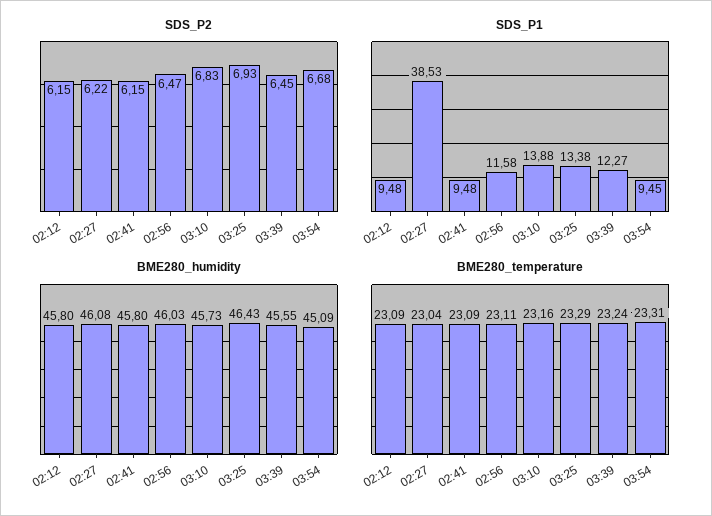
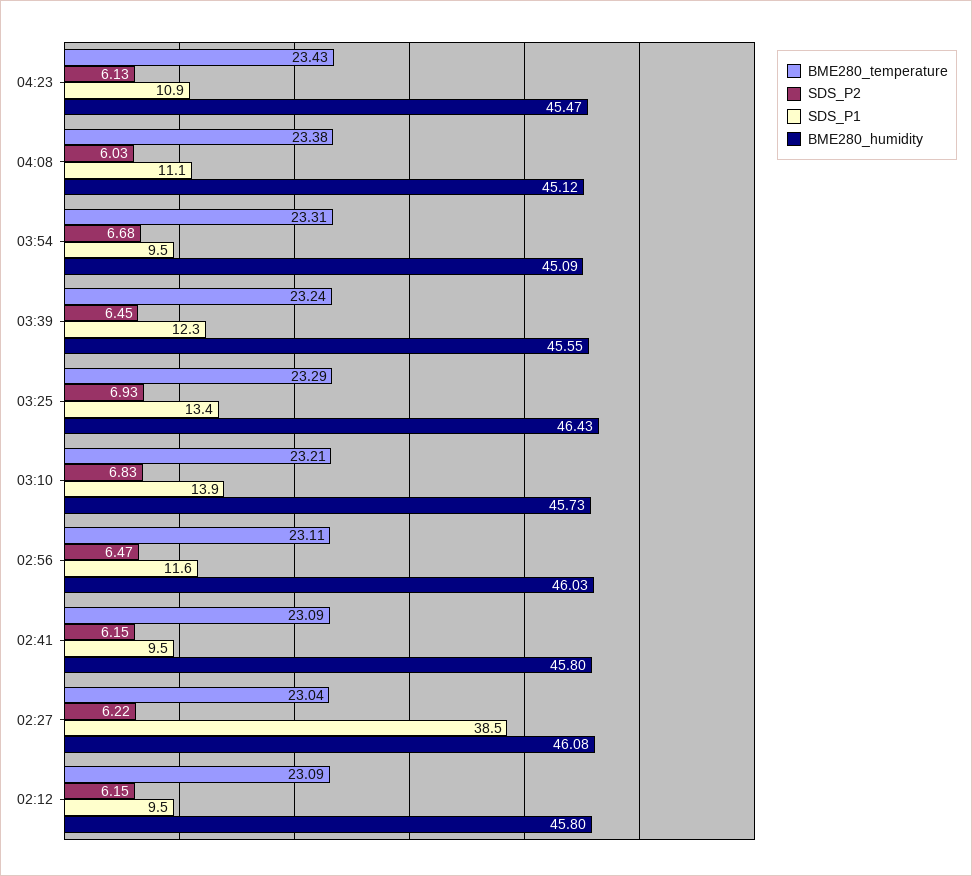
BME280_temperature, 03:10: 23.16 -> 23.21
BME280_temperature, 04:23: none -> 23.43
SDS_P2, 04:23: none -> 6.13
SDS_P1, 04:23: none -> 10.9
BME280_humidity, 04:23: none -> 45.47
BME280_temperature, 04:08: none -> 23.38
SDS_P2, 04:08: none -> 6.03
SDS_P1, 04:08: none -> 11.1
BME280_humidity, 04:08: none -> 45.12

